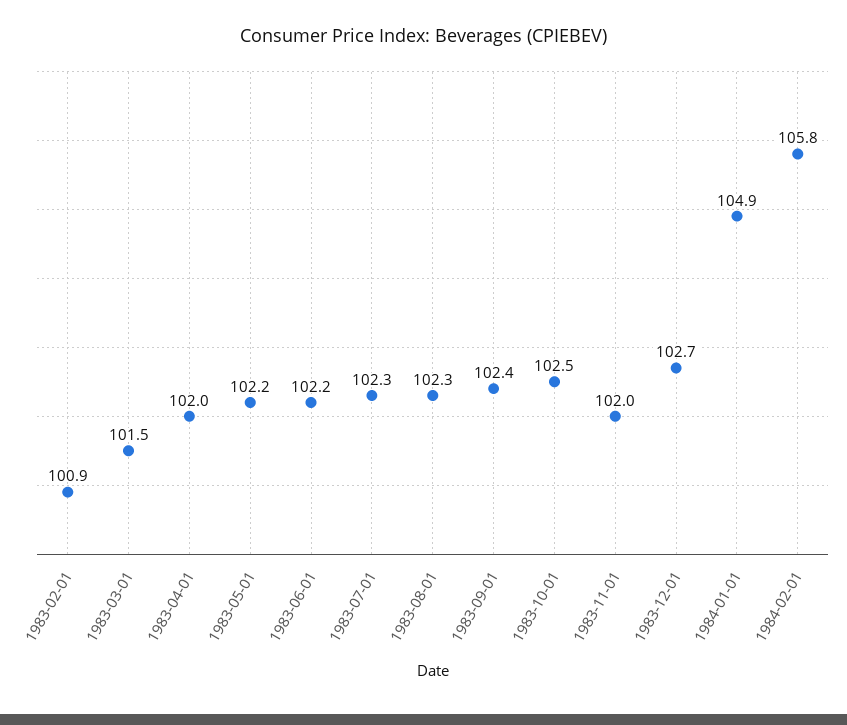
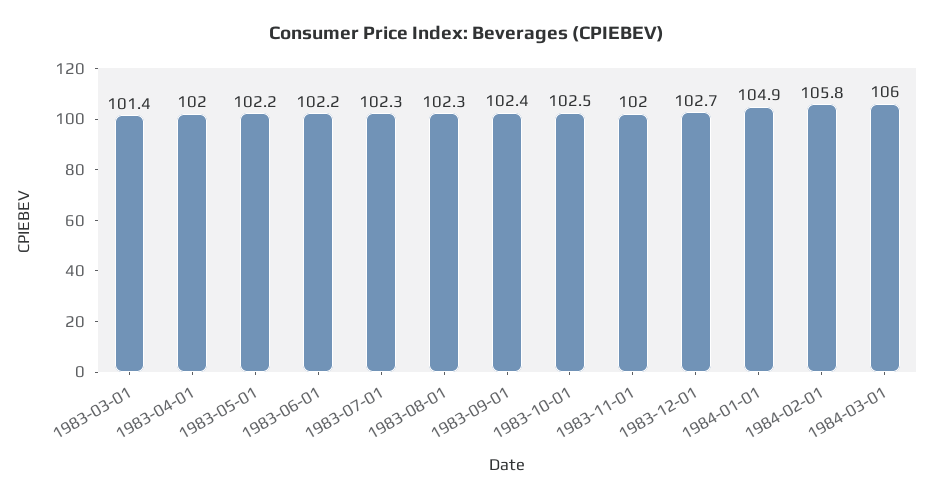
1983-02-01: 100.9 -> none
1983-03-01: 101.5 -> 101.4
1984-03-01: none -> 106

